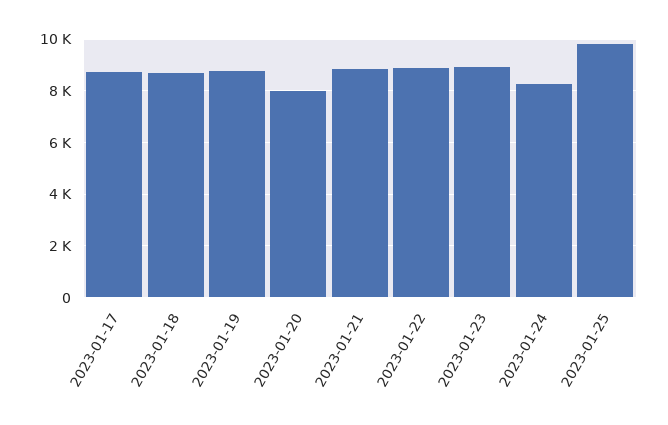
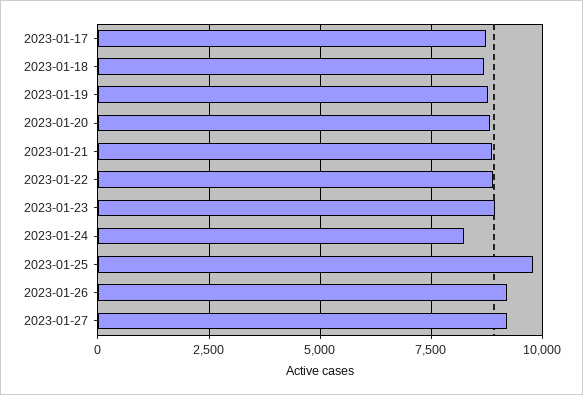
2023-01-20: 8000 -> 8750
2023-01-26: none -> 9250
2023-01-27: none -> 9250

